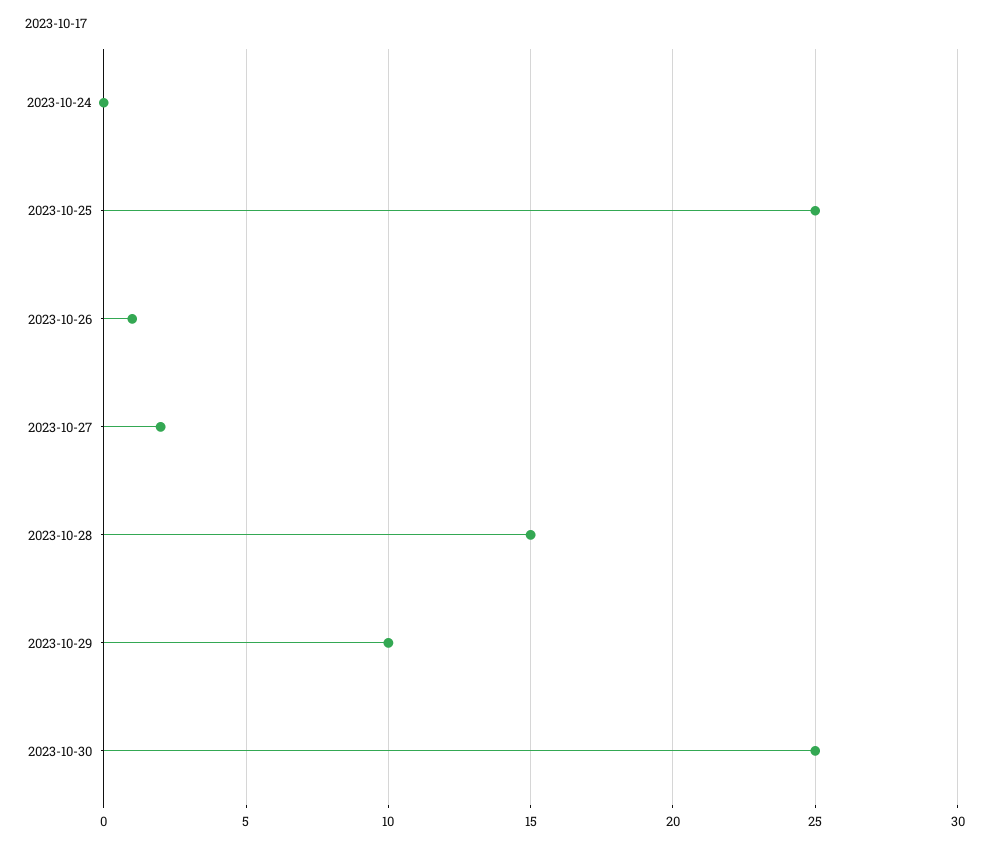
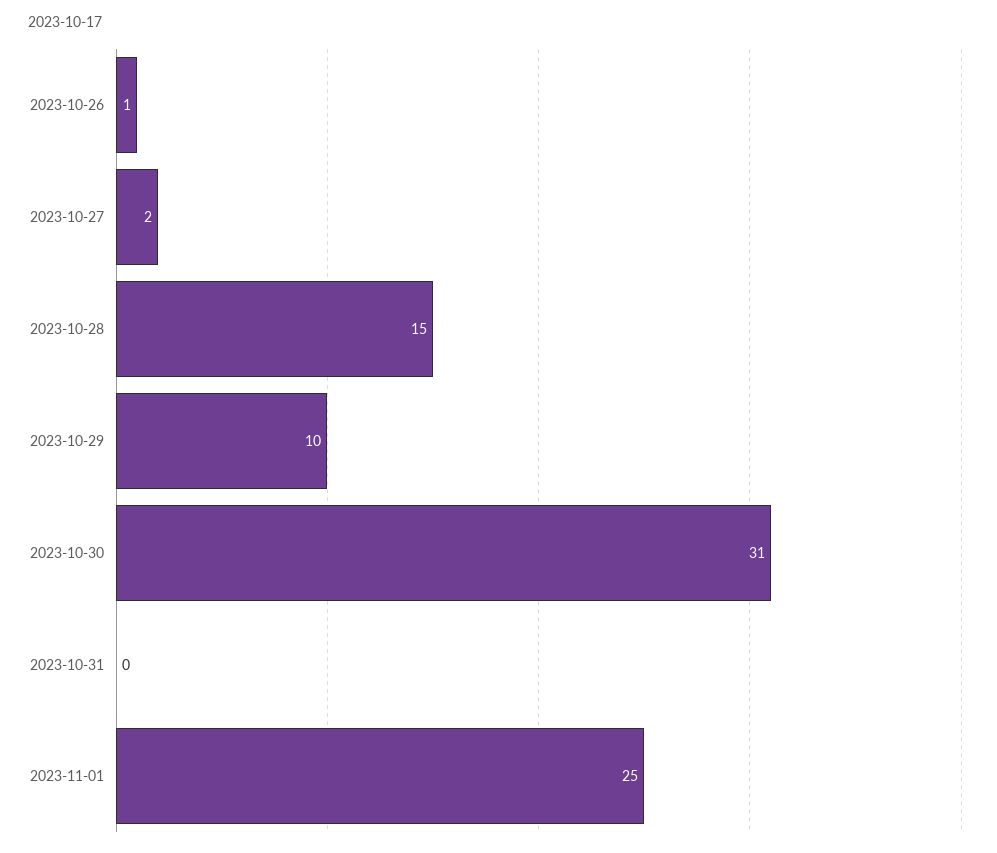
2023-10-24: 0 -> none
2023-10-25: 25 -> none
2023-10-30: 25 -> 31
2023-10-31: none -> 0
2023-11-01: none -> 25

